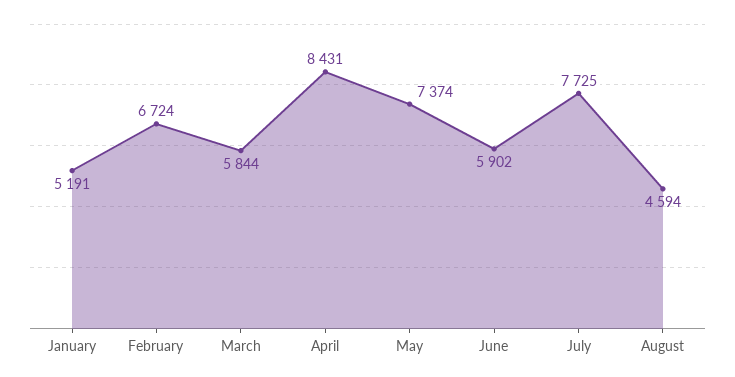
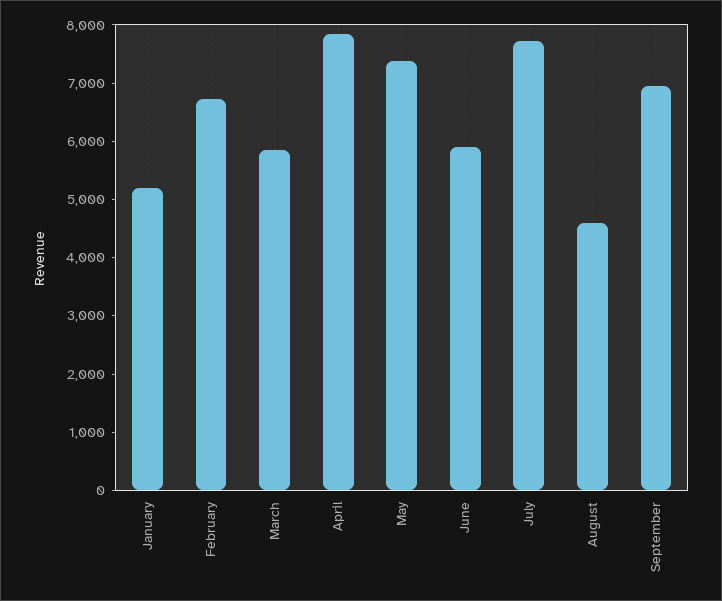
April: 8431 -> 7800
September: none -> 7000

